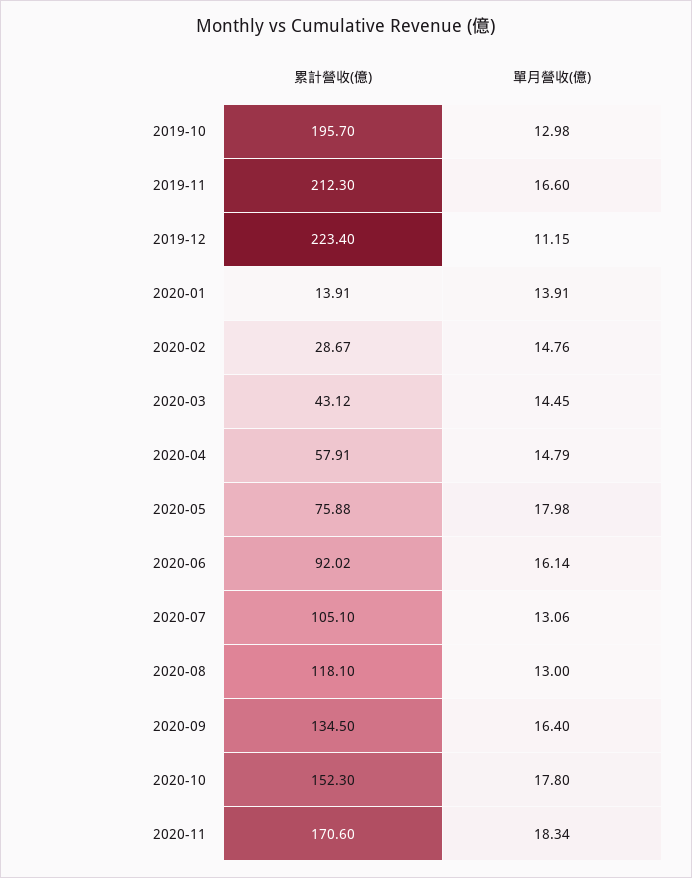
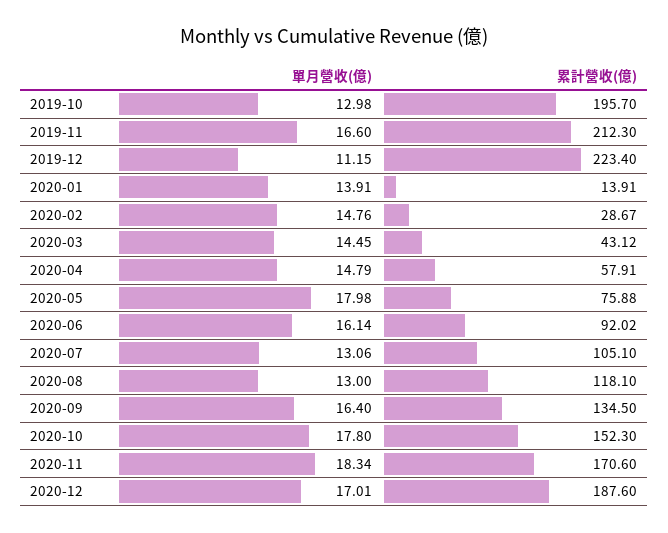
單月營收(億), 2020-12: none -> 17.01
累計營收(億), 2020-12: none -> 187.6

